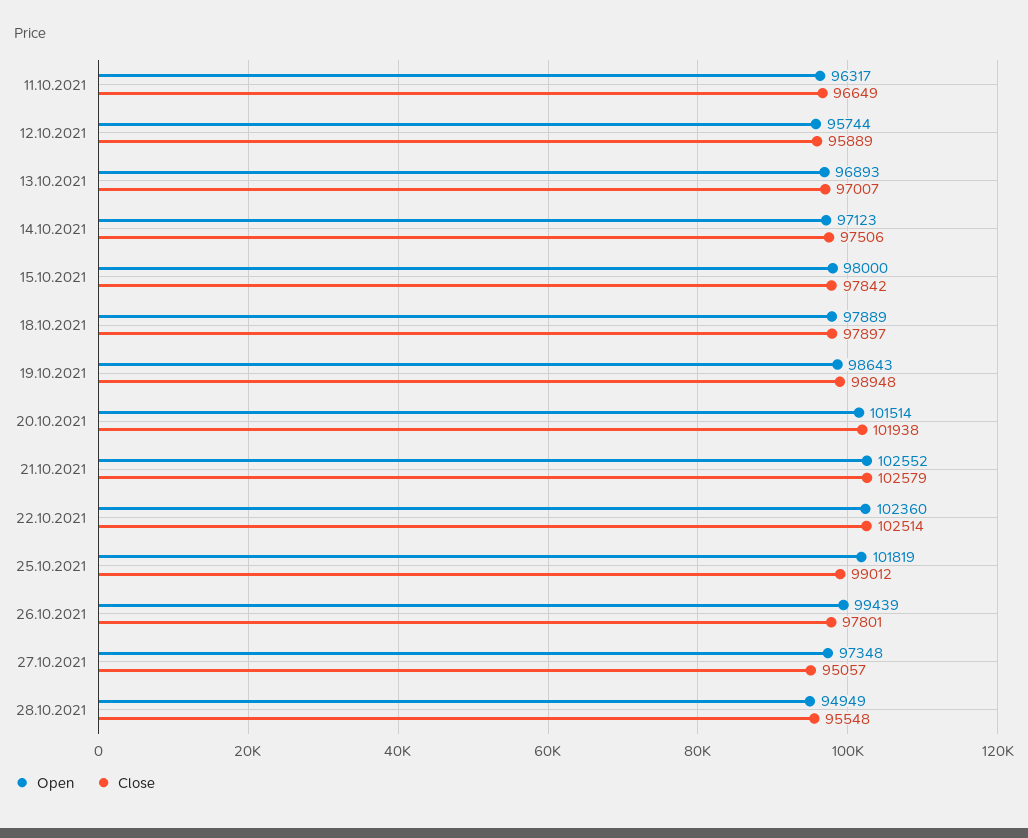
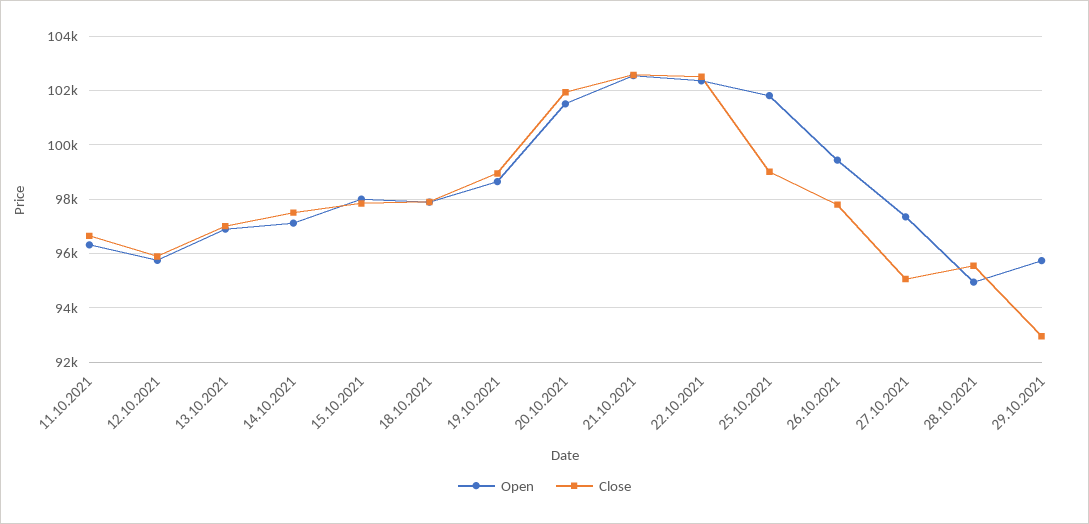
Open, 29.10.2021: none -> 95750
Close, 29.10.2021: none -> 93000

